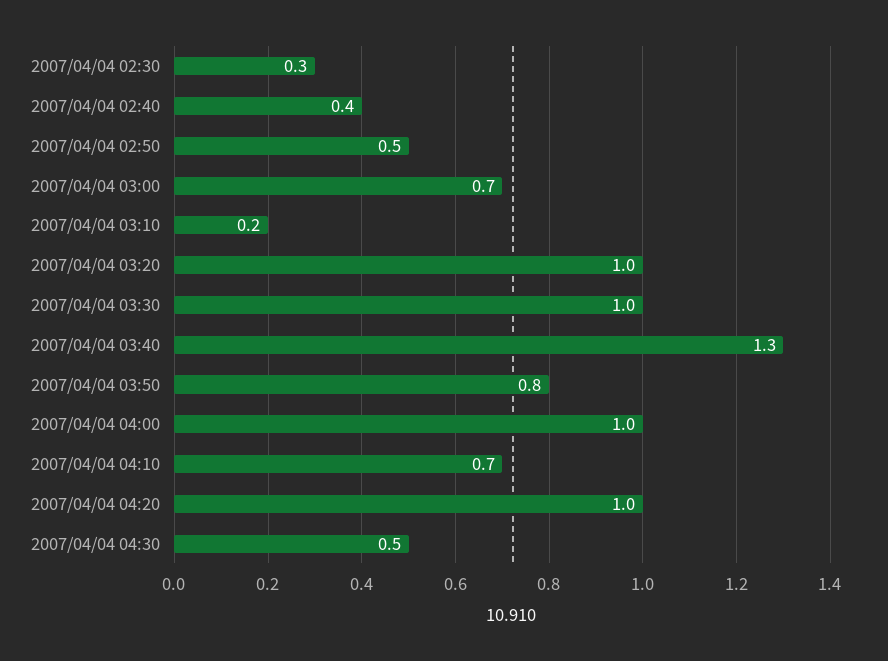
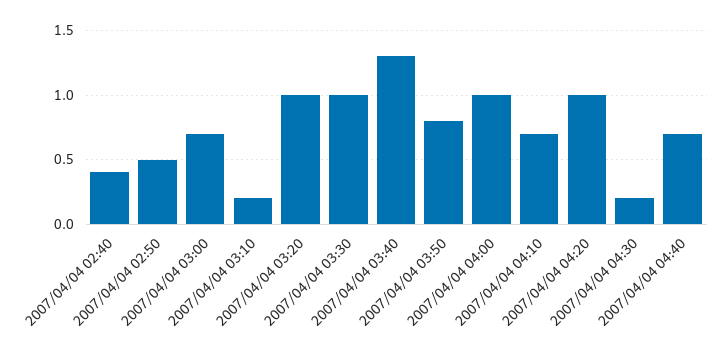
2007/04/04 02:30: 0.3 -> none
2007/04/04 04:30: 0.5 -> 0.2
2007/04/04 04:40: none -> 0.7

